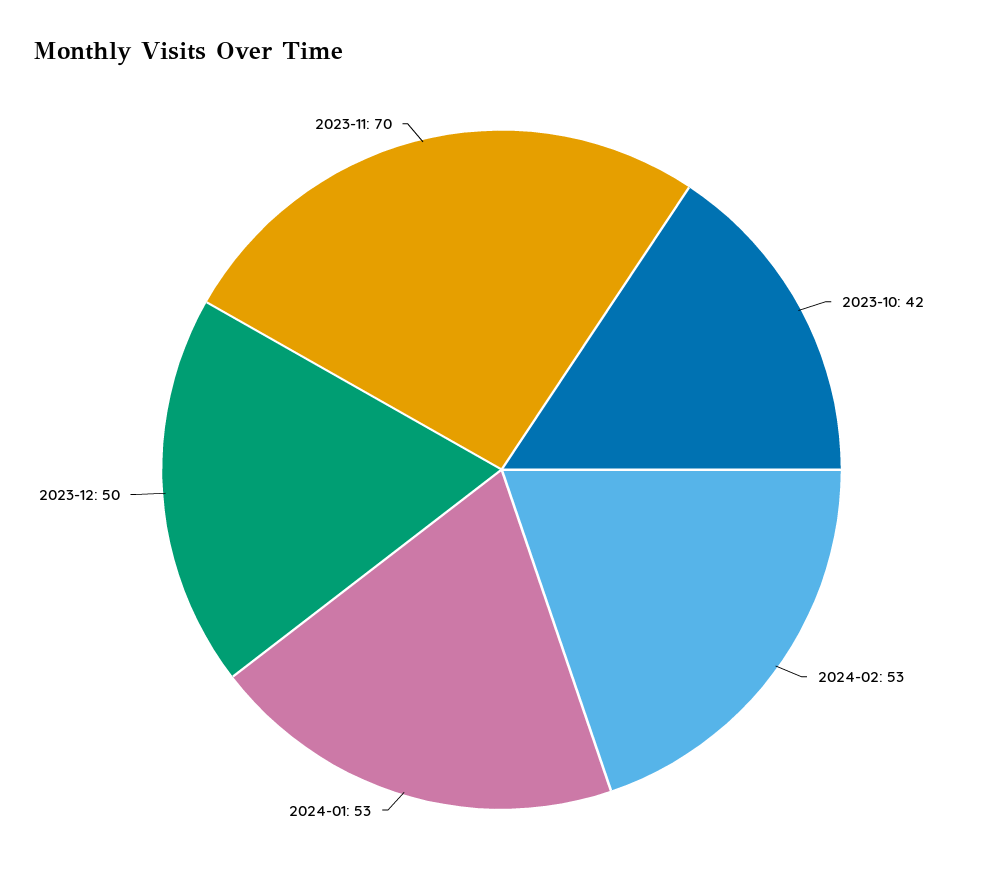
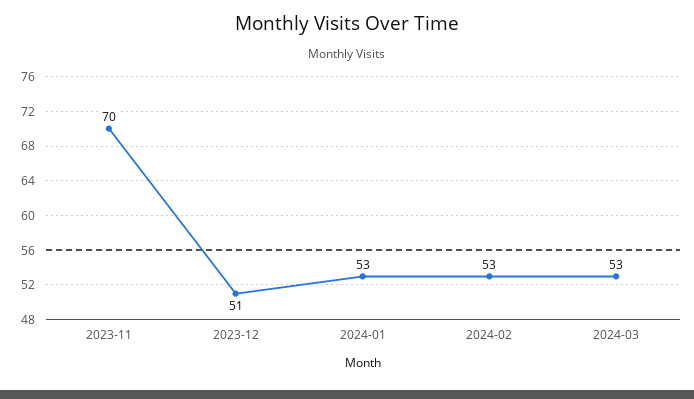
2023-10: 42 -> none
2023-12: 50 -> 51
2024-03: none -> 53

